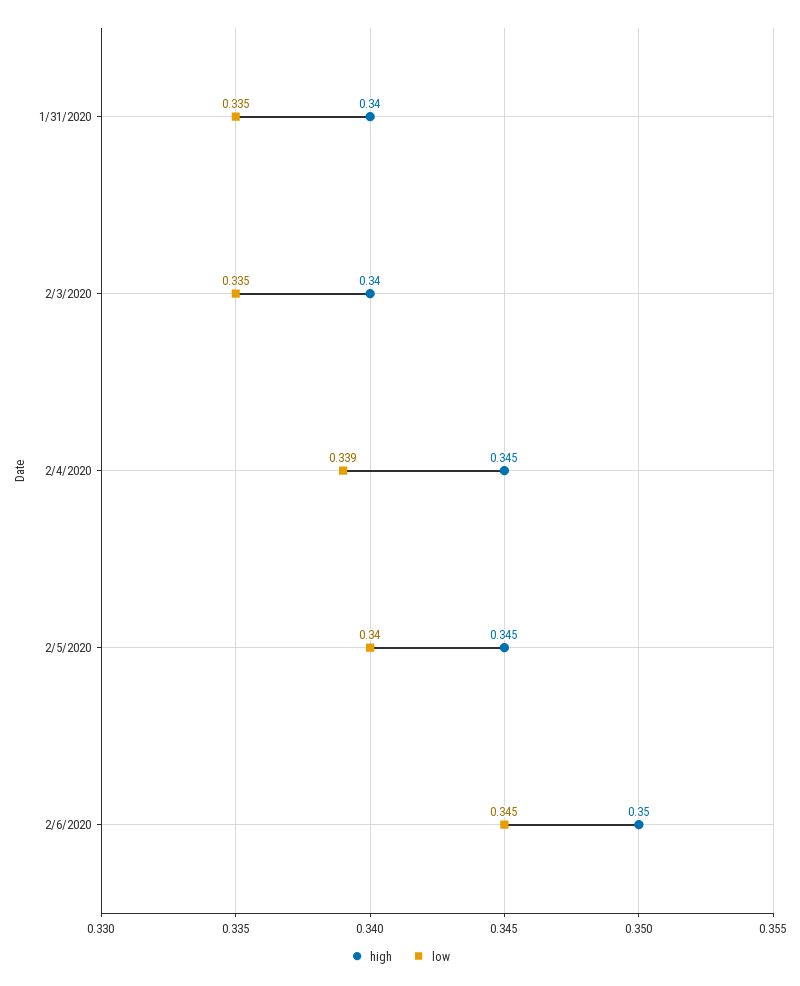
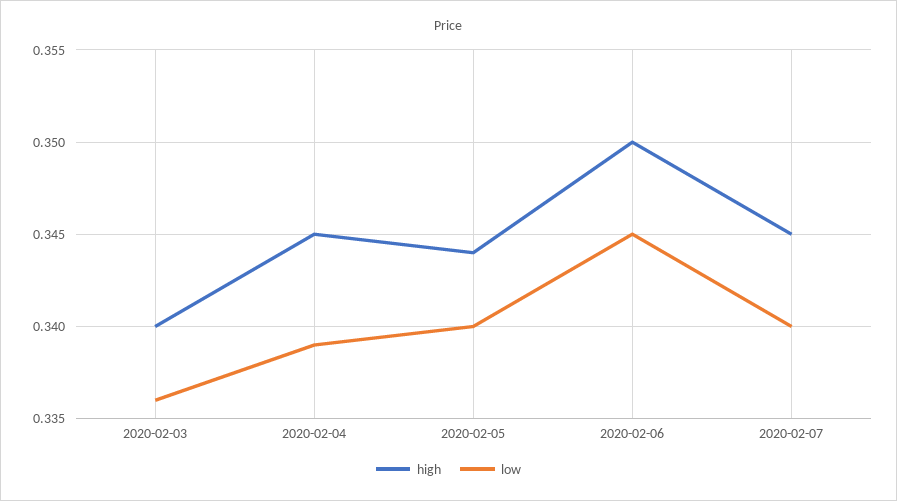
high, 1/31/2020: 0.34 -> none
low, 1/31/2020: 0.335 -> none
low, 2/3/2020: 0.335 -> 0.336
high, 2/5/2020: 0.345 -> 0.344
high, 2020-02-07: none -> 0.345
low, 2020-02-07: none -> 0.34

